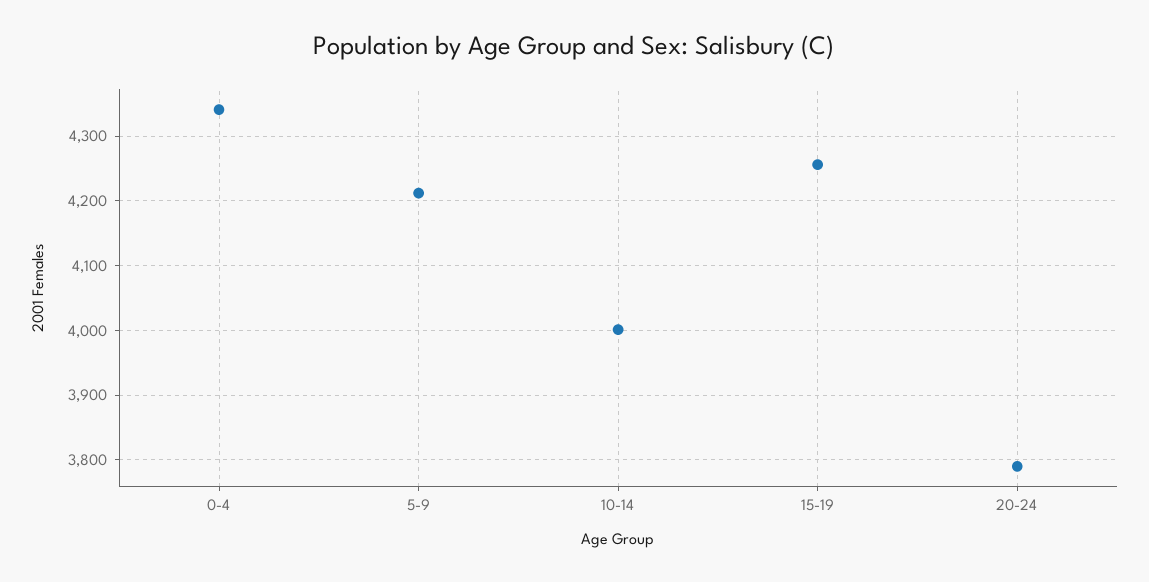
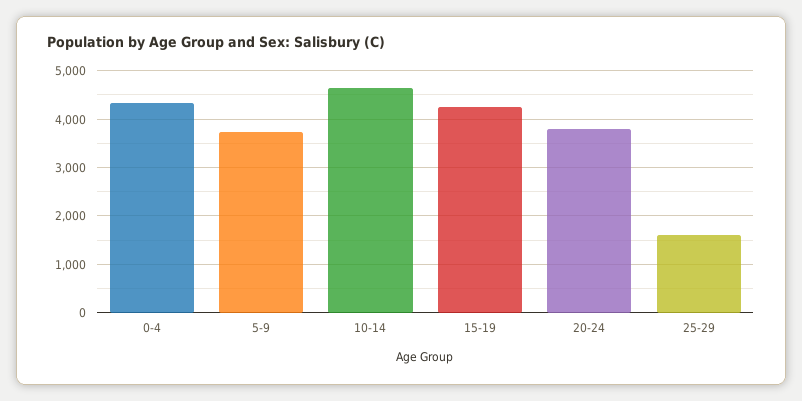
5-9: 4210 -> 3800
10-14: 4000 -> 4600
25-29: none -> 1600

